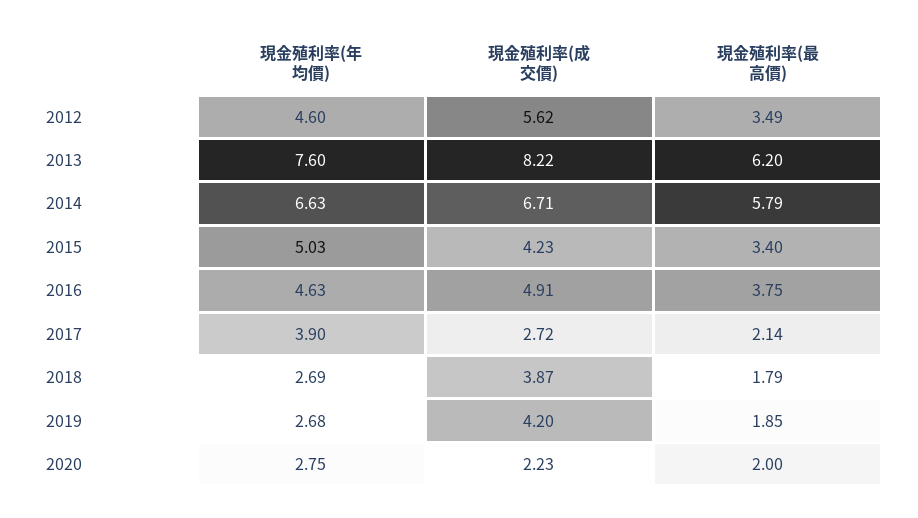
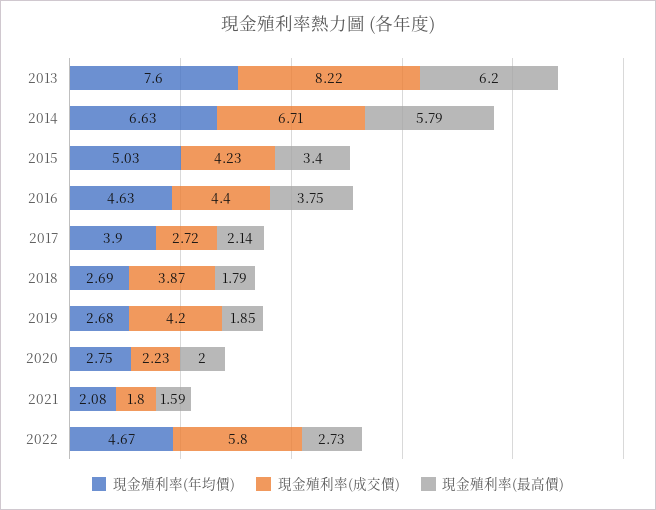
現金殖利率(年均價), 2012: 4.6 -> none
現金殖利率(成交價), 2012: 5.62 -> none
現金殖利率(最高價), 2012: 3.49 -> none
現金殖利率(成交價), 2016: 4.91 -> 4.4
現金殖利率(年均價), 2021: none -> 2.08
現金殖利率(成交價), 2021: none -> 1.8
現金殖利率(最高價), 2021: none -> 1.59
現金殖利率(年均價), 2022: none -> 4.67
現金殖利率(成交價), 2022: none -> 5.8
現金殖利率(最高價), 2022: none -> 2.73

